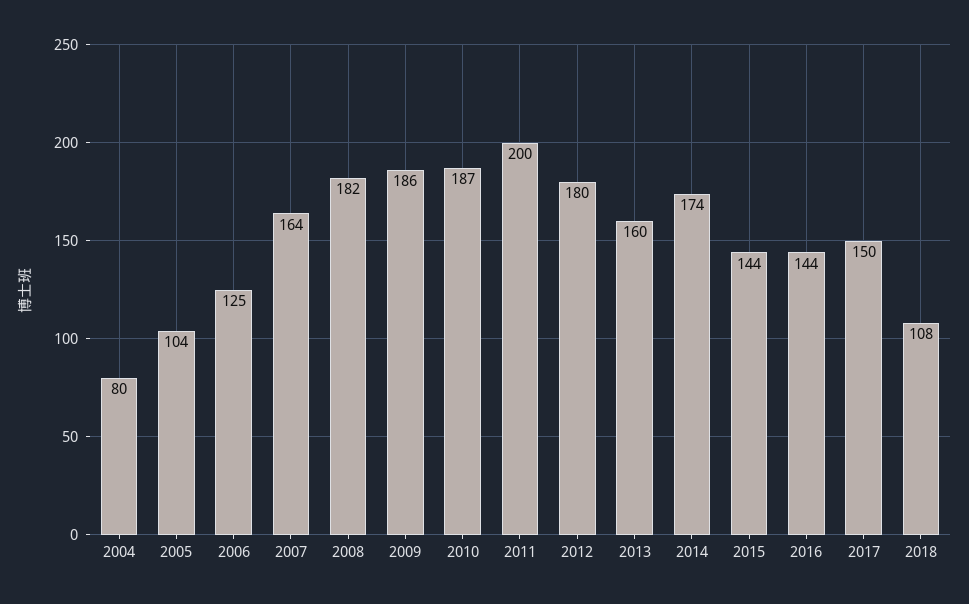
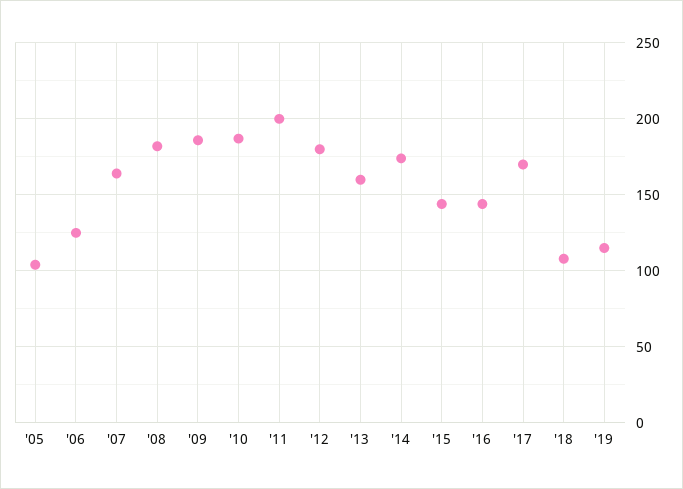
2004: 80 -> none
2017: 150 -> 170
'19: none -> 115

